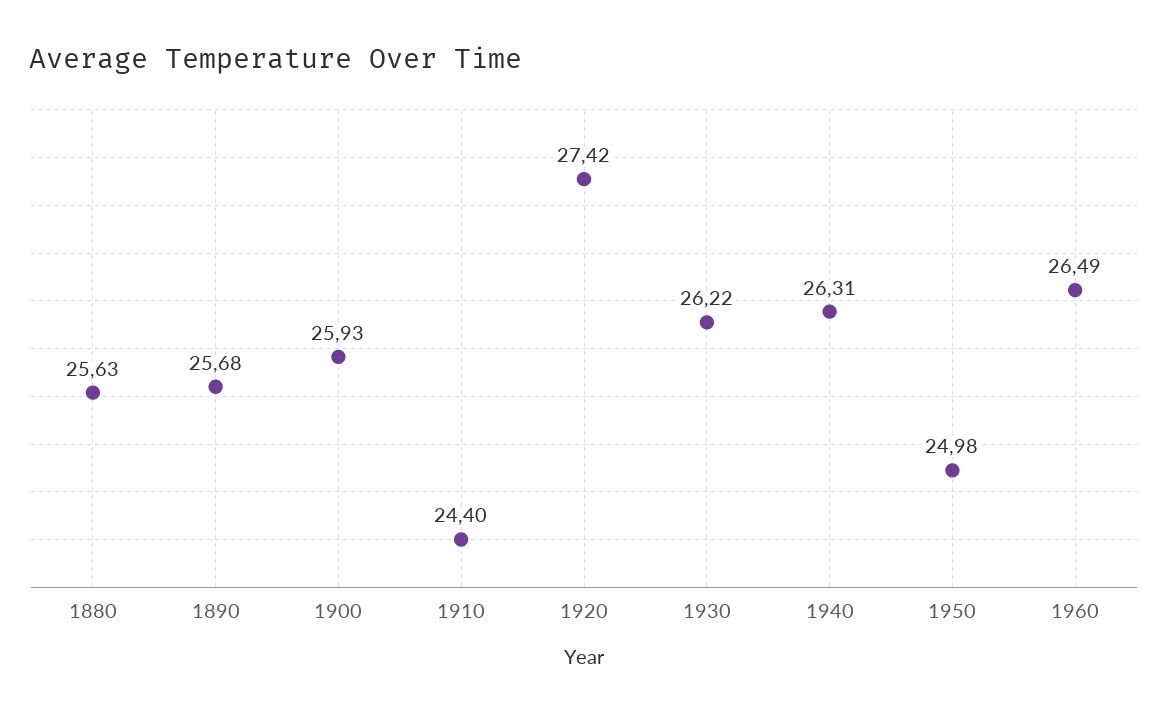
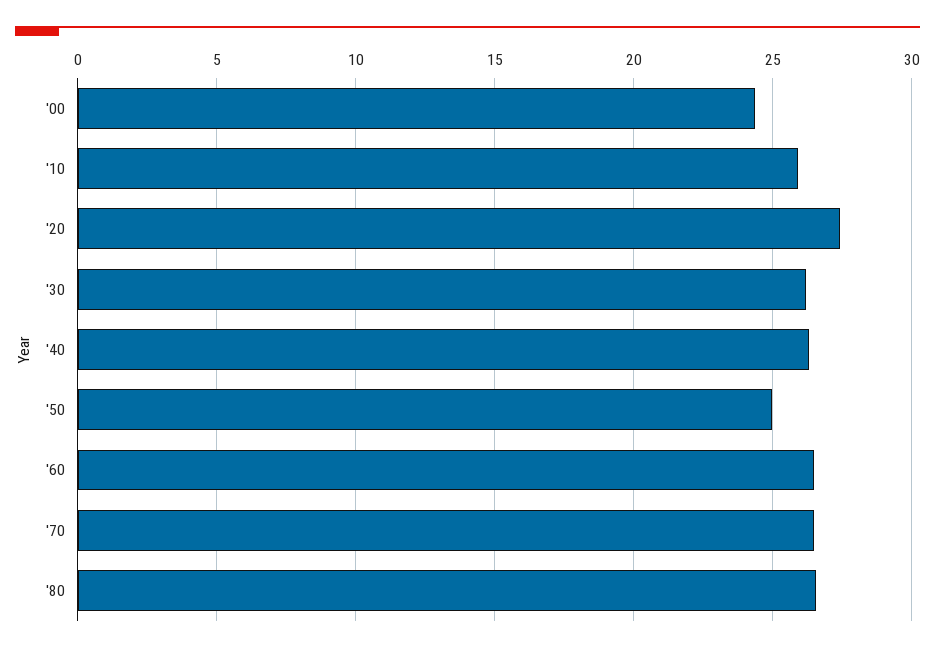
1880: 25.63 -> none
1890: 25.68 -> none
1900: 25.93 -> 24.5
1910: 24.4 -> 26
'70: none -> 26.5
'80: none -> 26.5

